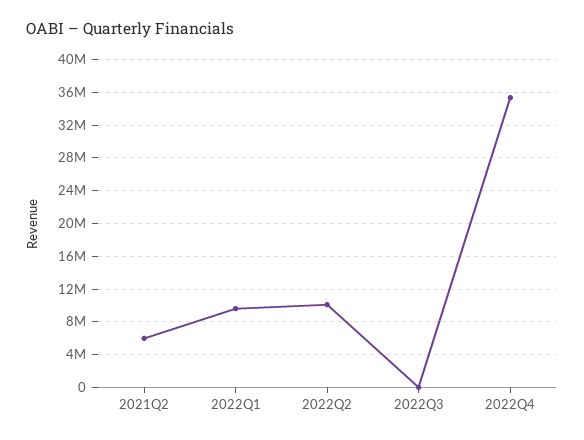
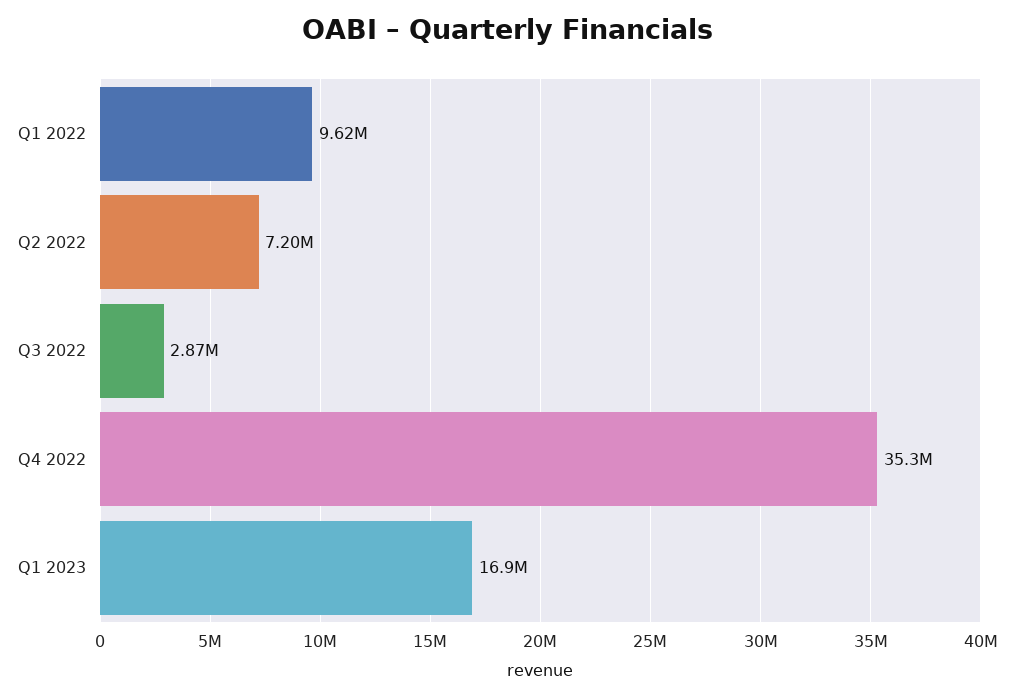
2021Q2: 6000000 -> none
2022Q2: 10000000 -> 7200000
2022Q3: 0 -> 2870000
Q1 2023: none -> 16900000

